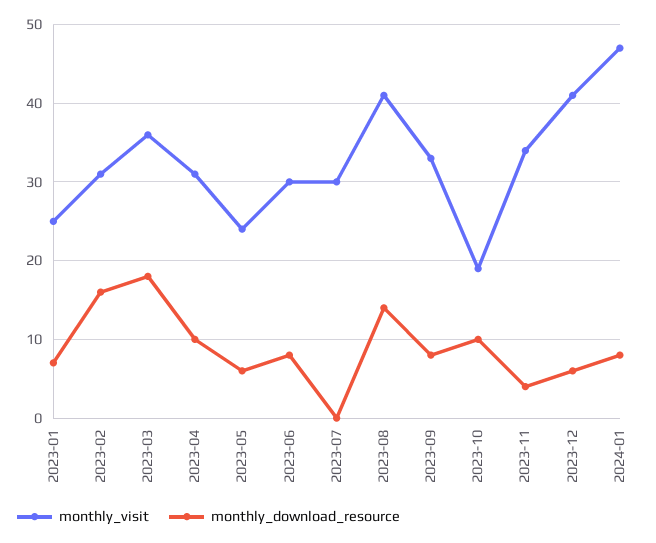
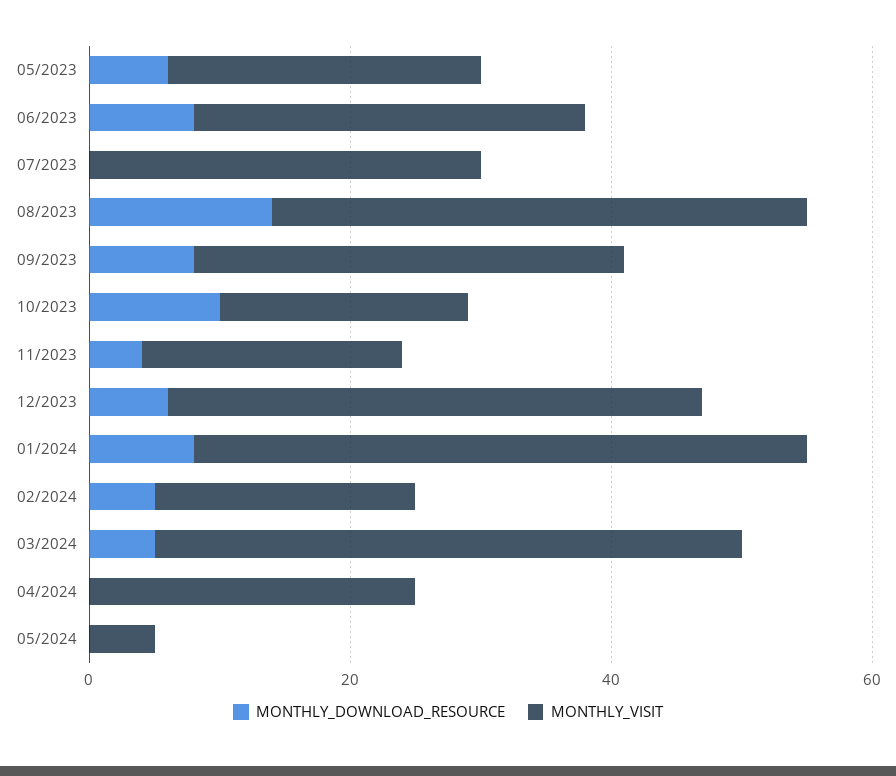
monthly_visit, 2023-01: 25 -> none
monthly_download_resource, 2023-01: 7 -> none
monthly_visit, 2023-02: 31 -> none
monthly_download_resource, 2023-02: 16 -> none
monthly_visit, 2023-03: 36 -> none
monthly_download_resource, 2023-03: 18 -> none
monthly_visit, 2023-04: 31 -> none
monthly_download_resource, 2023-04: 10 -> none
monthly_visit, 2023-11: 34 -> 20
monthly_download_resource, 02/2024: none -> 5
monthly_visit, 02/2024: none -> 20
monthly_download_resource, 03/2024: none -> 5
monthly_visit, 03/2024: none -> 45
monthly_download_resource, 04/2024: none -> 0
monthly_visit, 04/2024: none -> 25
monthly_download_resource, 05/2024: none -> 0
monthly_visit, 05/2024: none -> 5

